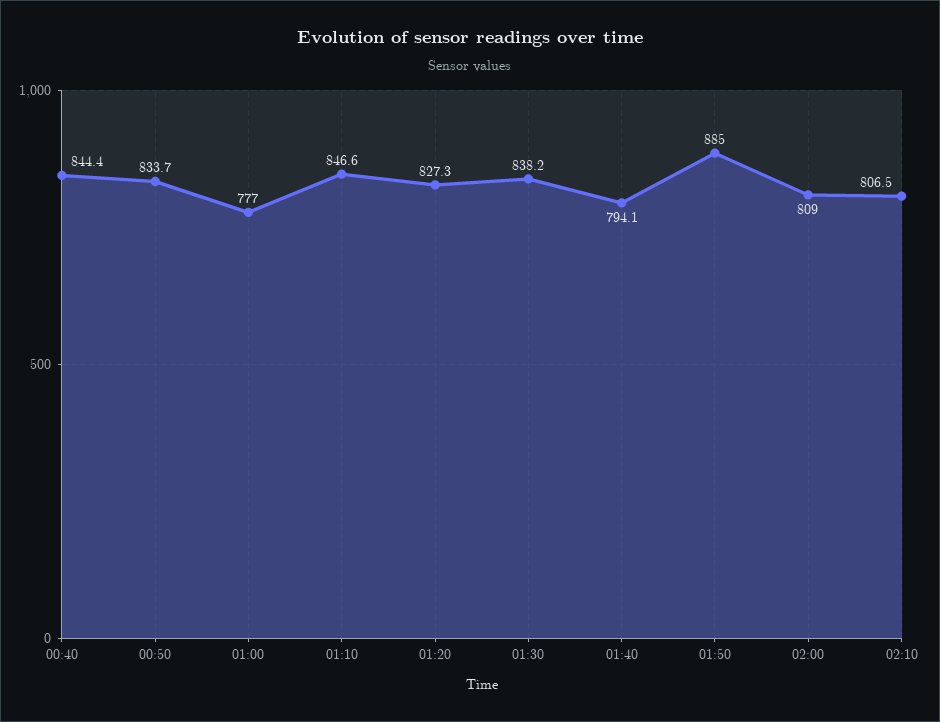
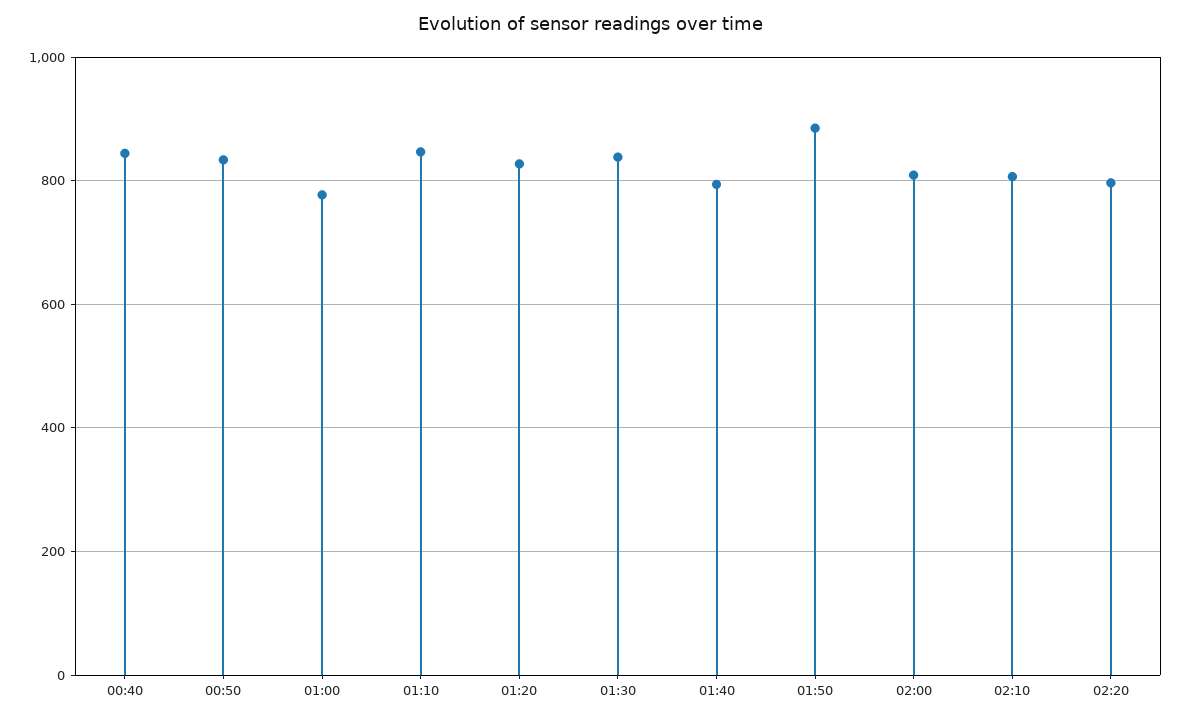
02:20: none -> 800

